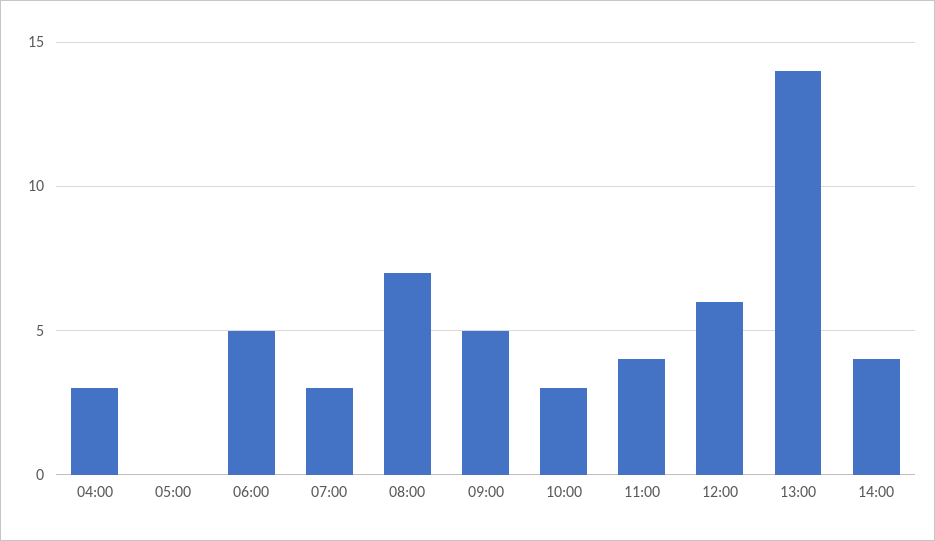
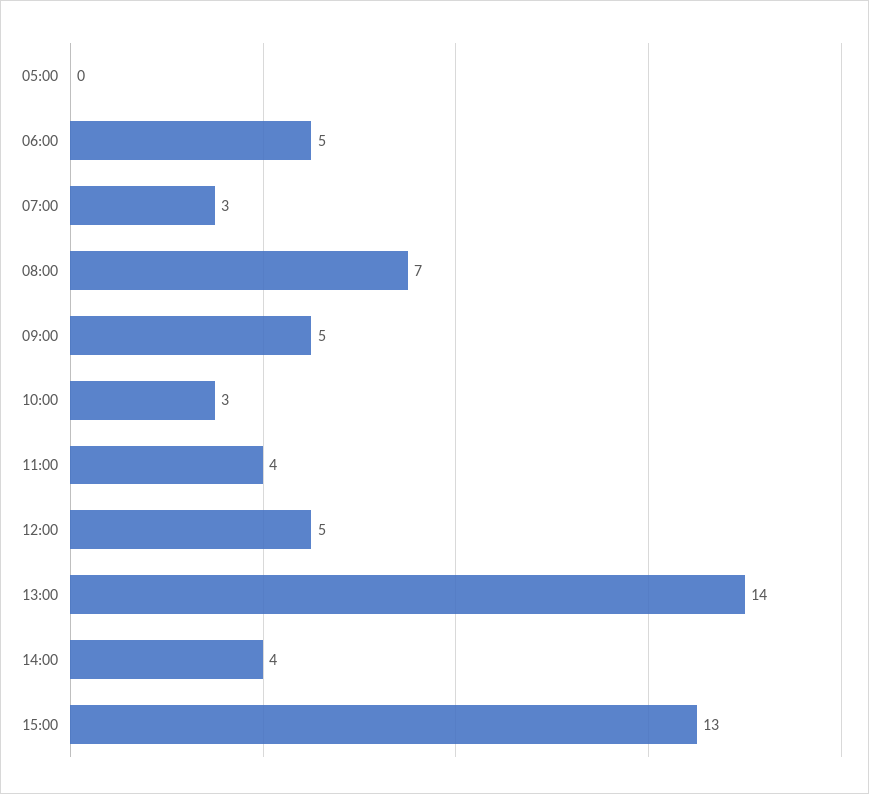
04:00: 3 -> none
12:00: 6 -> 5
15:00: none -> 13

